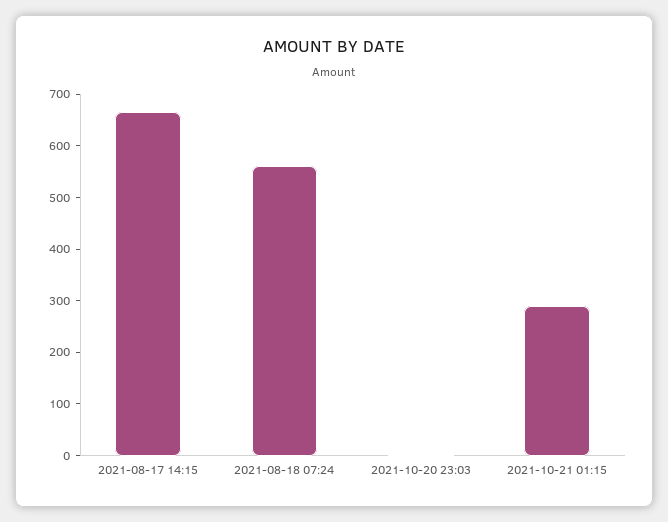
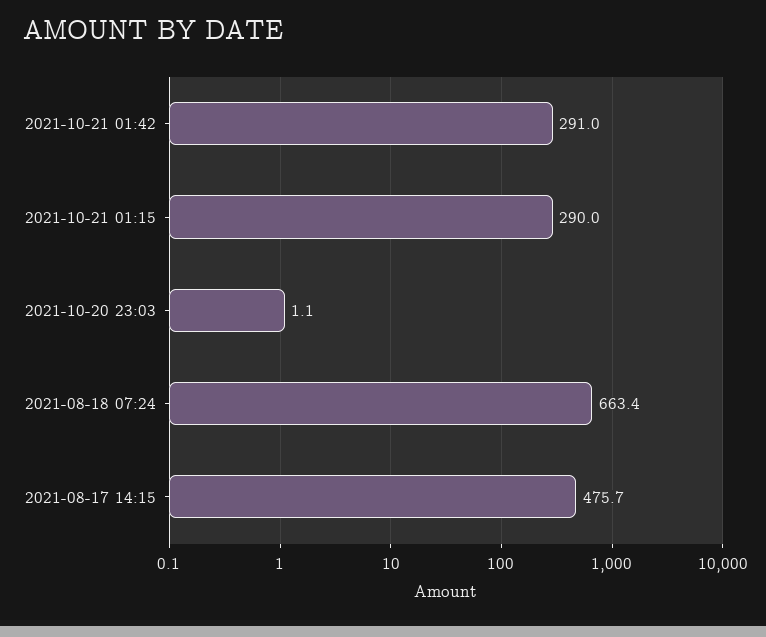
2021-08-17 14:15: 660 -> 475.7
2021-08-18 07:24: 560 -> 663.4
2021-10-21 01:42: none -> 291

